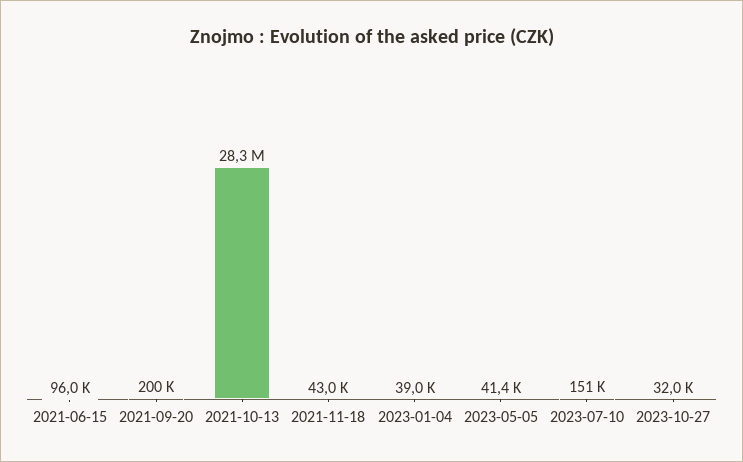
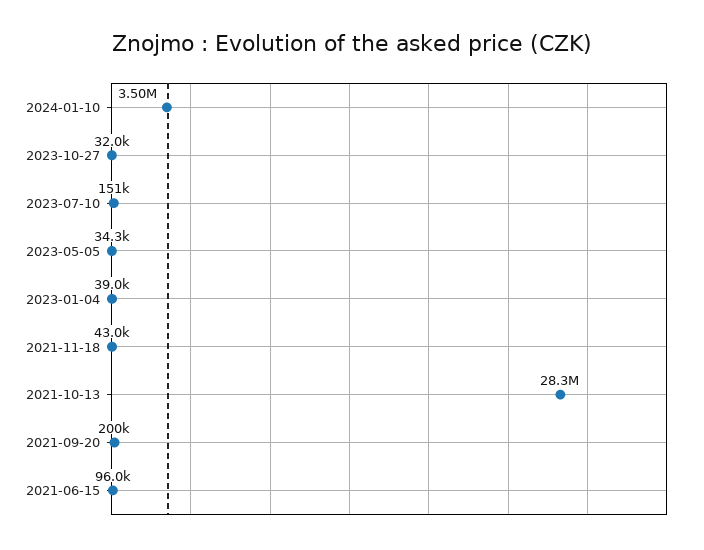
2023-05-05: 41400 -> 34300
2024-01-10: none -> 3500000

